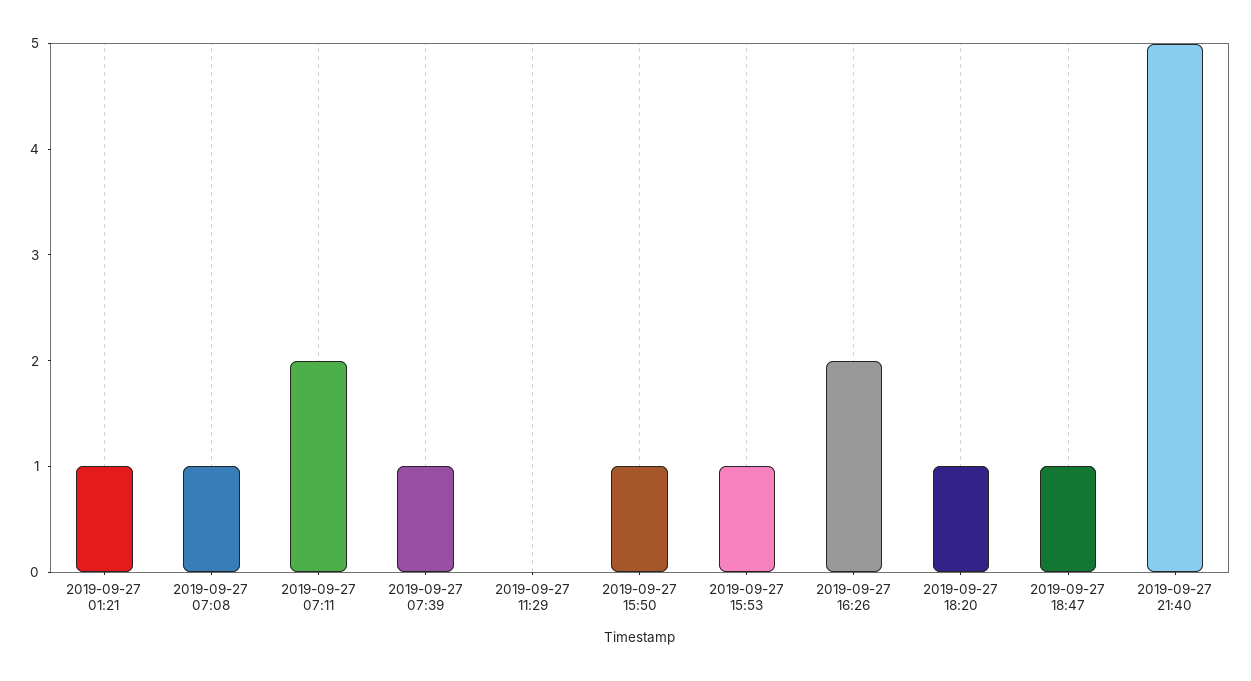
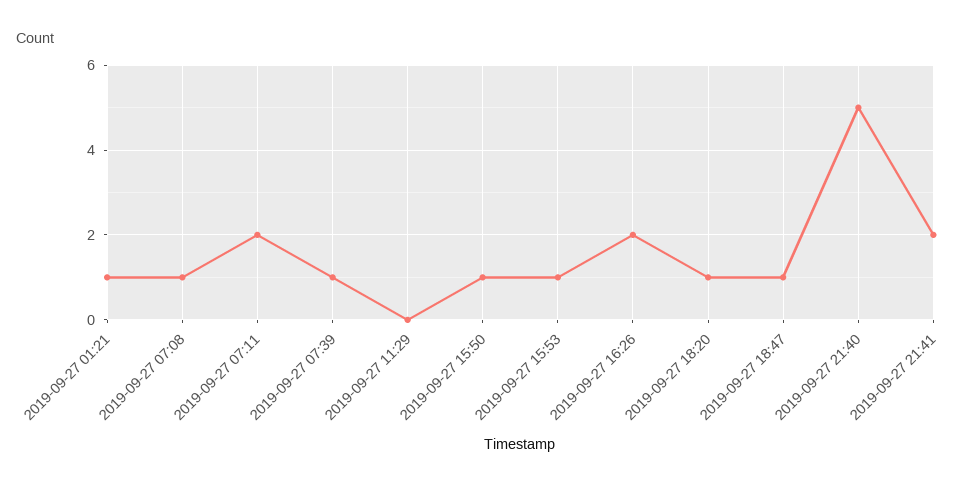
2019-09-27 21:41: none -> 2

